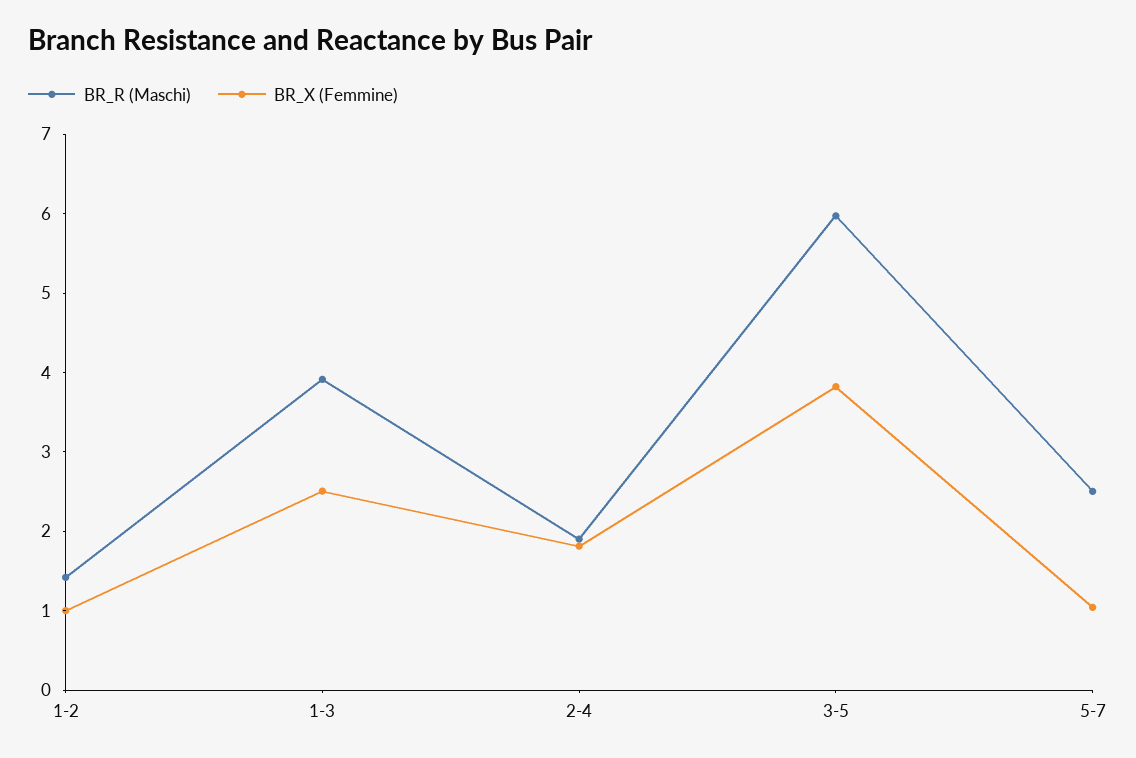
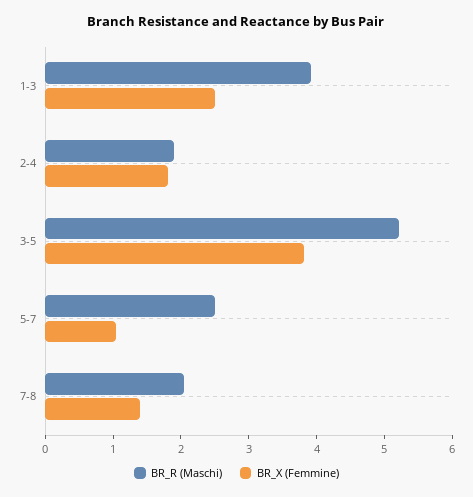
BR_R (Maschi), 1-2: 1.4 -> none
BR_X (Femmine), 1-2: 1 -> none
BR_R (Maschi), 3-5: 6 -> 5.2
BR_R (Maschi), 7-8: none -> 2
BR_X (Femmine), 7-8: none -> 1.4

